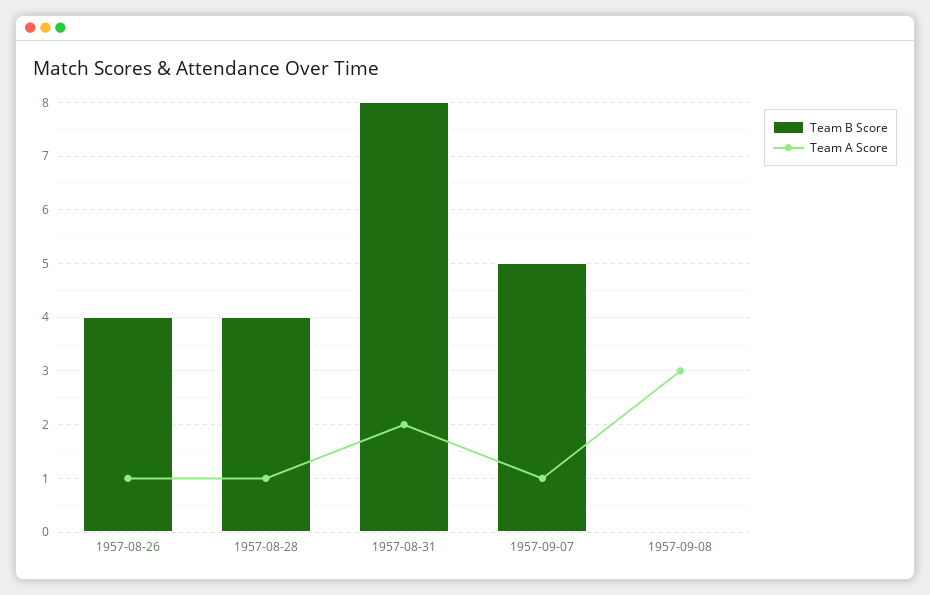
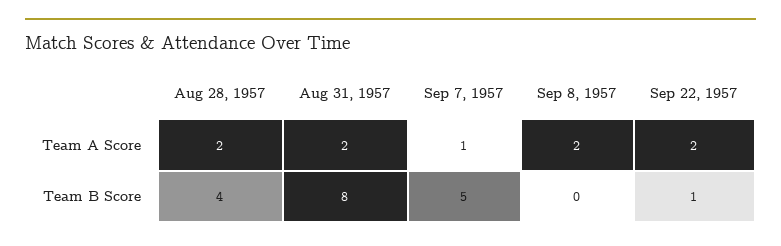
Team B Score, 1957-08-26: 4 -> none
Team A Score, 1957-08-26: 1 -> none
Team A Score, 1957-08-28: 1 -> 2
Team A Score, 1957-09-08: 3 -> 2
Team A Score, Sep 22, 1957: none -> 2
Team B Score, Sep 22, 1957: none -> 1

